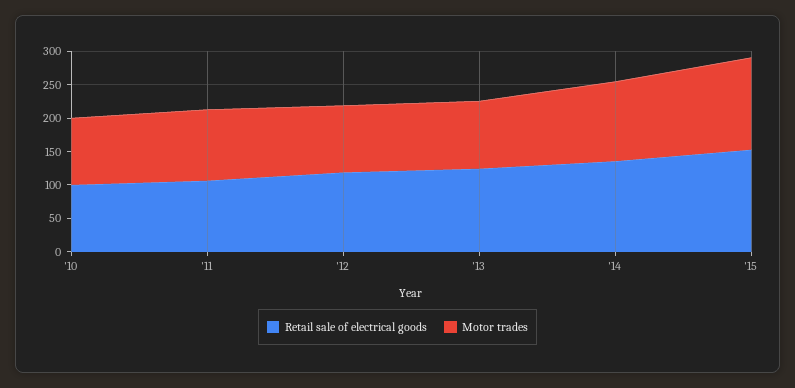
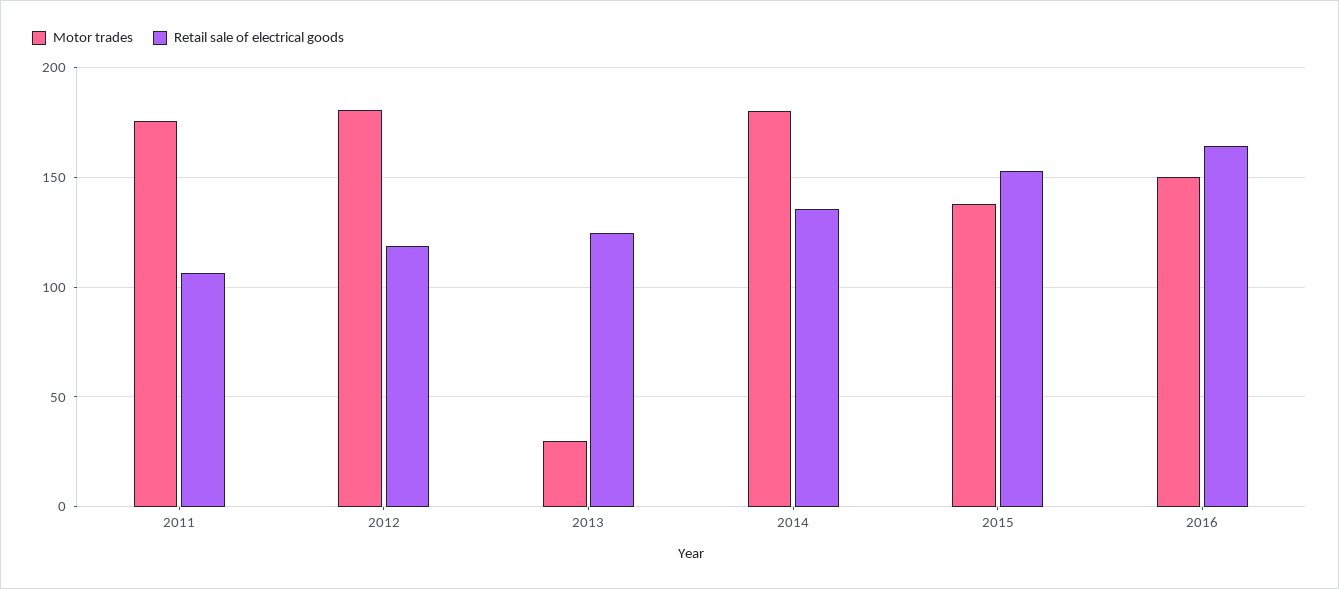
Retail sale of electrical goods, '10: 100 -> none
Motor trades, '10: 100 -> none
Motor trades, '11: 100 -> 175
Motor trades, '12: 100 -> 180
Motor trades, '13: 100 -> 30
Motor trades, '14: 125 -> 180
Motor trades, 2016: none -> 150
Retail sale of electrical goods, 2016: none -> 165

